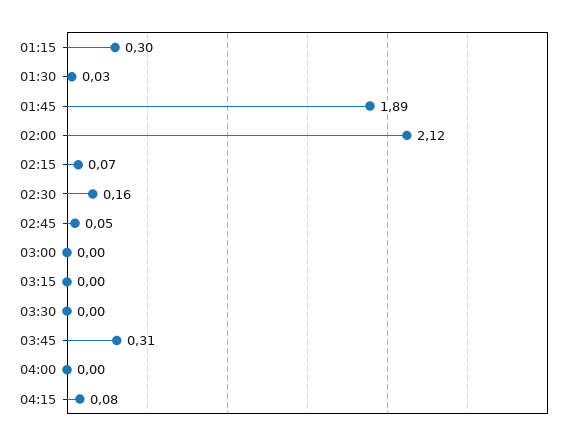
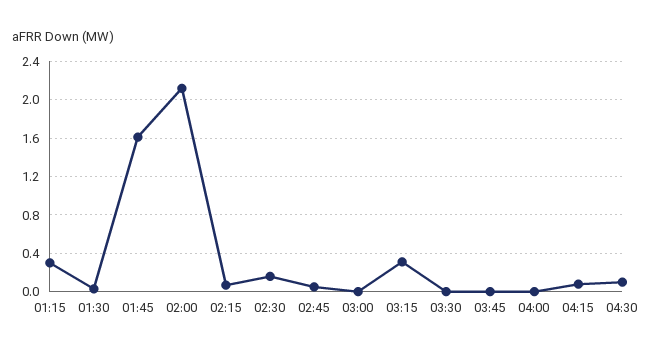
01:45: 1.89 -> 1.6
03:15: 0 -> 0.3
03:45: 0.31 -> 0
04:30: none -> 0.1

